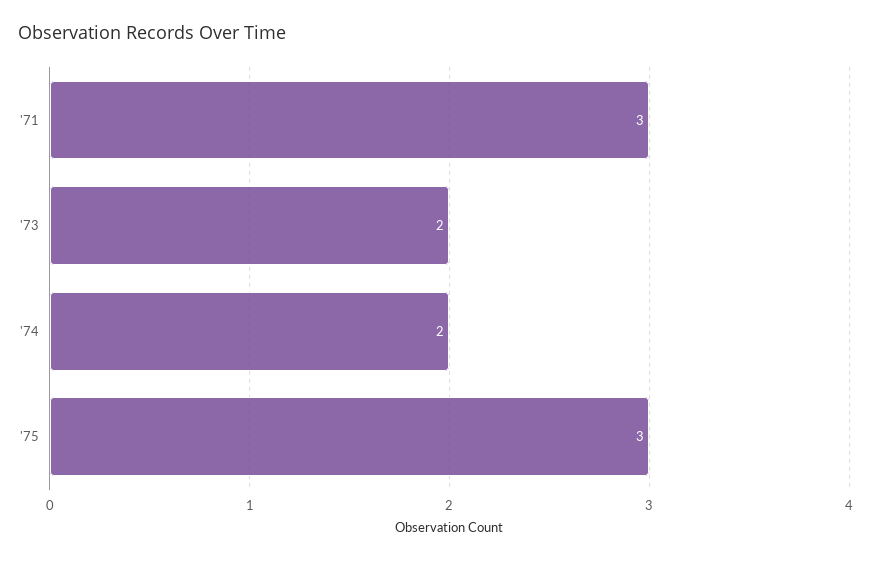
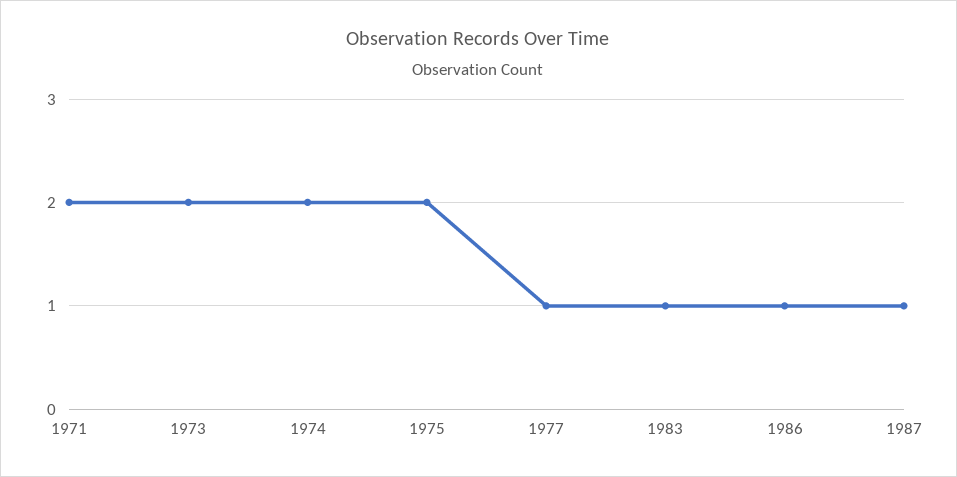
'71: 3 -> 2
'75: 3 -> 2
1977: none -> 1
1983: none -> 1
1986: none -> 1
1987: none -> 1

